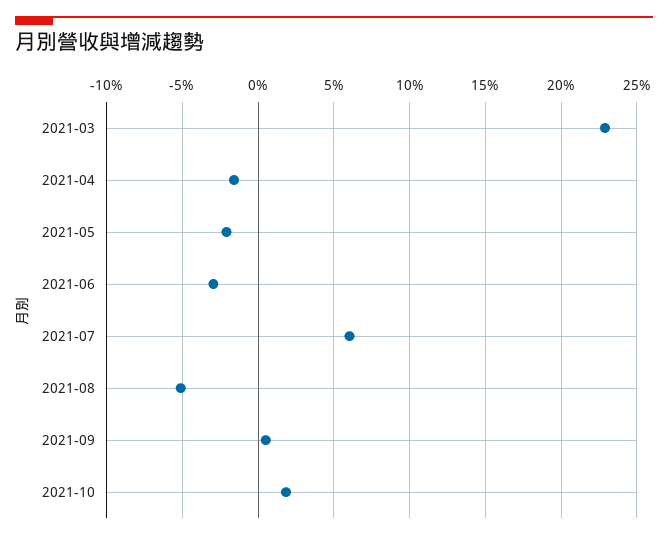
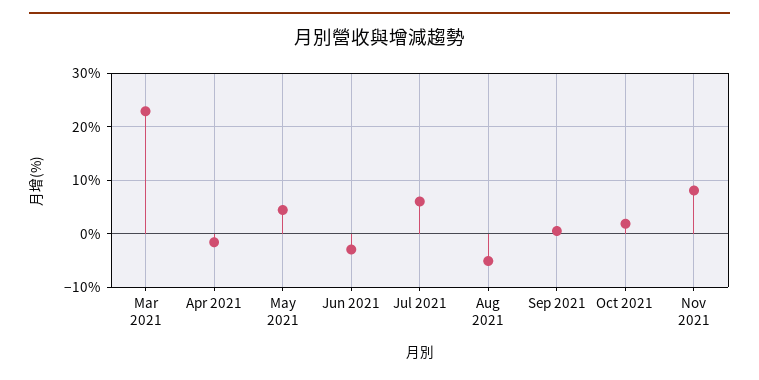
2021-05: -2 -> 4
Nov 2021: none -> 8

